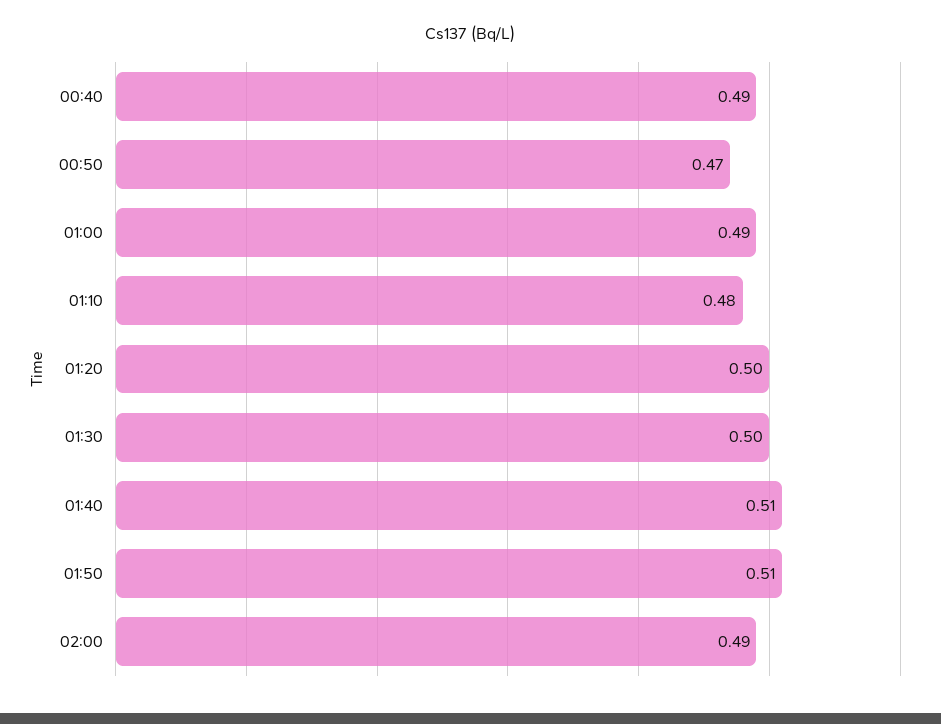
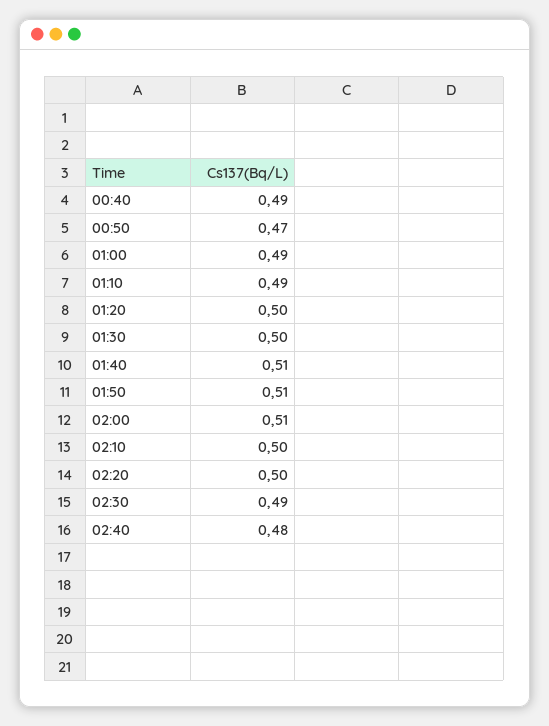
01:10: 0.48 -> 0.49
02:00: 0.49 -> 0.51
02:10: none -> 0.5
02:20: none -> 0.5
02:30: none -> 0.49
02:40: none -> 0.48

